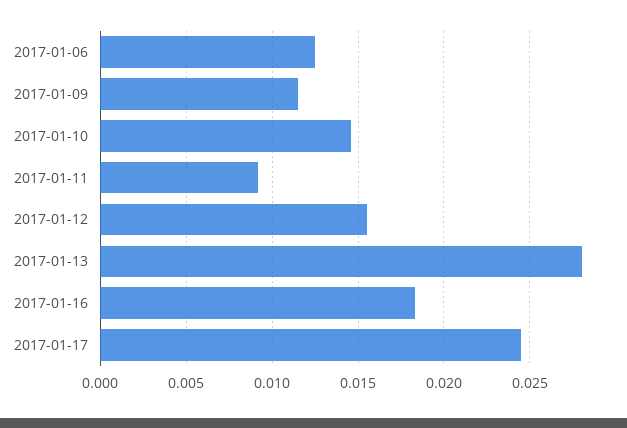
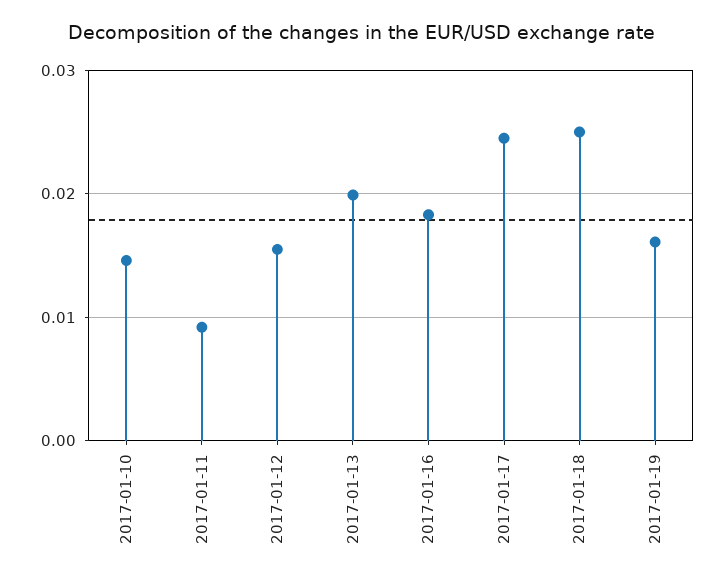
2017-01-06: 0.0125 -> none
2017-01-09: 0.0115 -> none
2017-01-13: 0.028 -> 0.02
2017-01-18: none -> 0.025
2017-01-19: none -> 0.016

